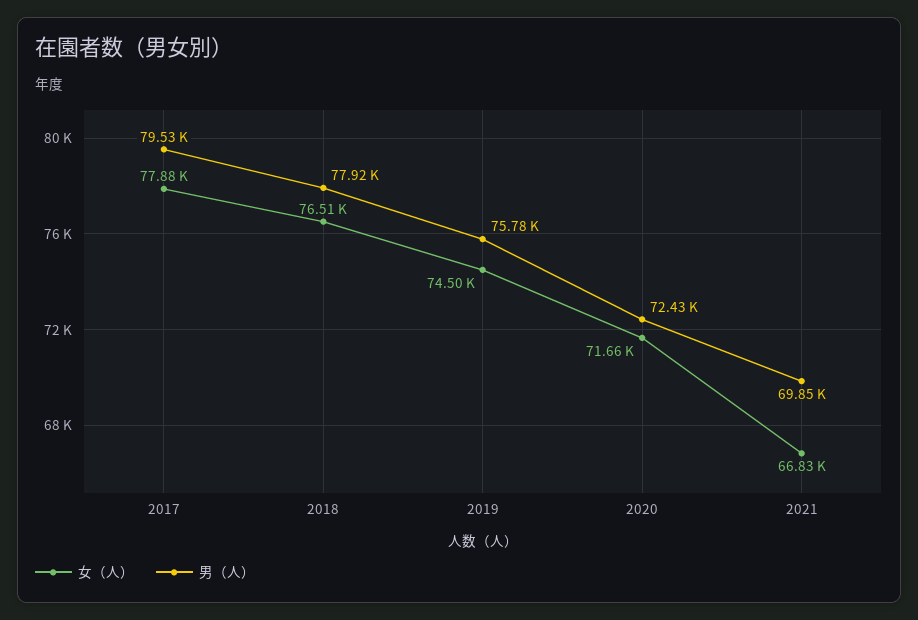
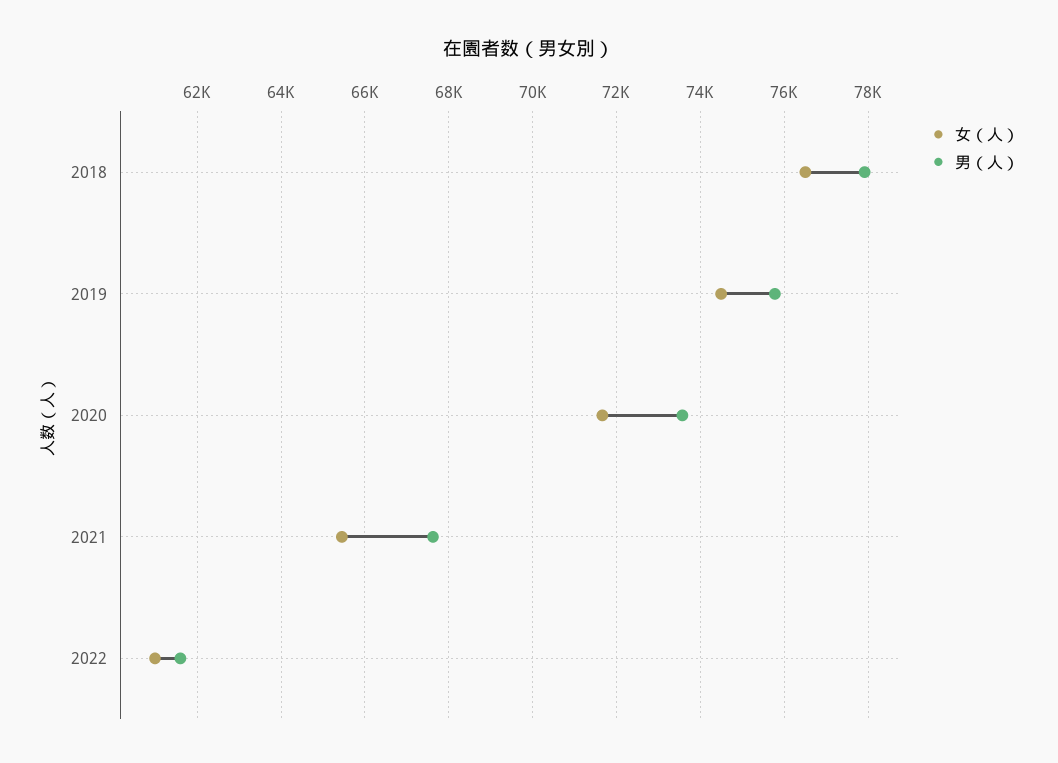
女（人）, 2017: 77880 -> none
男（人）, 2017: 79530 -> none
男（人）, 2020: 72430 -> 73600
女（人）, 2021: 66830 -> 65400
男（人）, 2021: 69850 -> 67600
女（人）, 2022: none -> 61000
男（人）, 2022: none -> 61600

